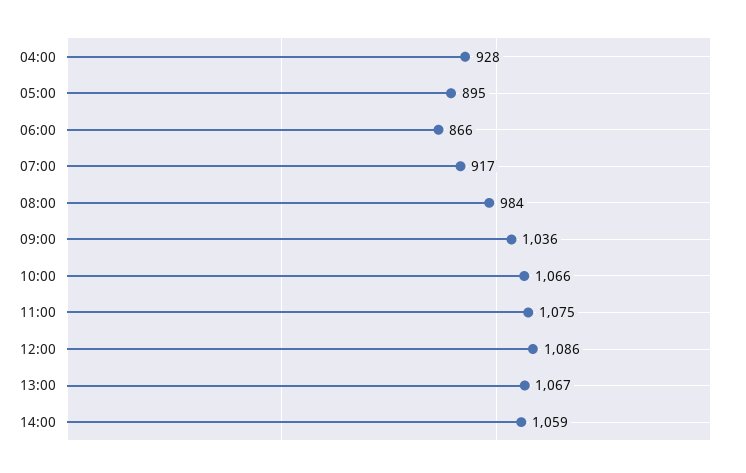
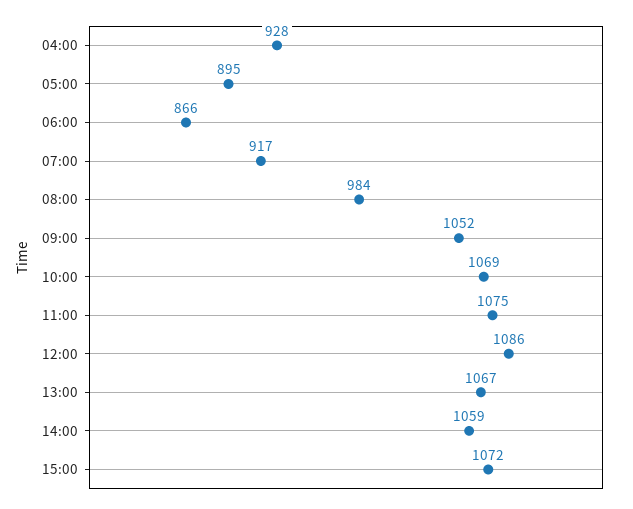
09:00: 1036 -> 1052
10:00: 1066 -> 1069
15:00: none -> 1072

